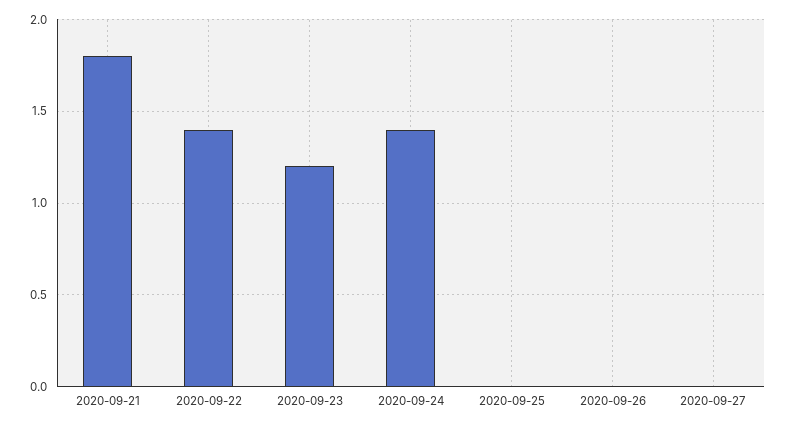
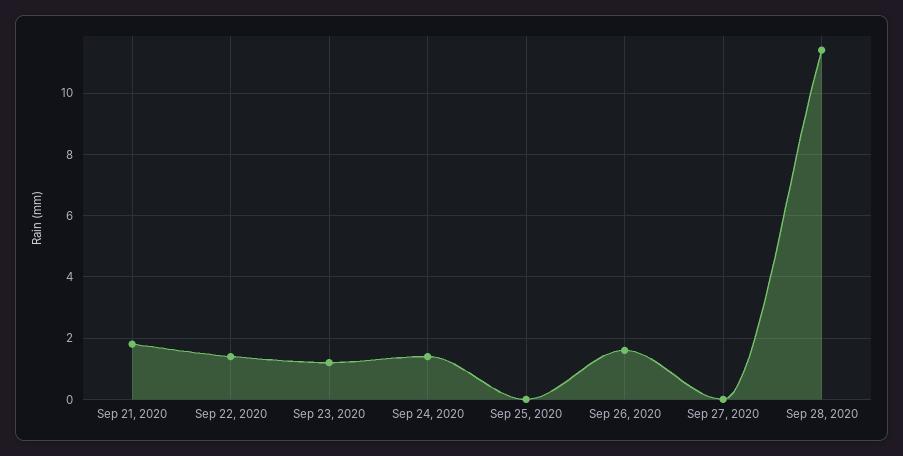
2020-09-26: 0 -> 1.5
Sep 28, 2020: none -> 11.5

